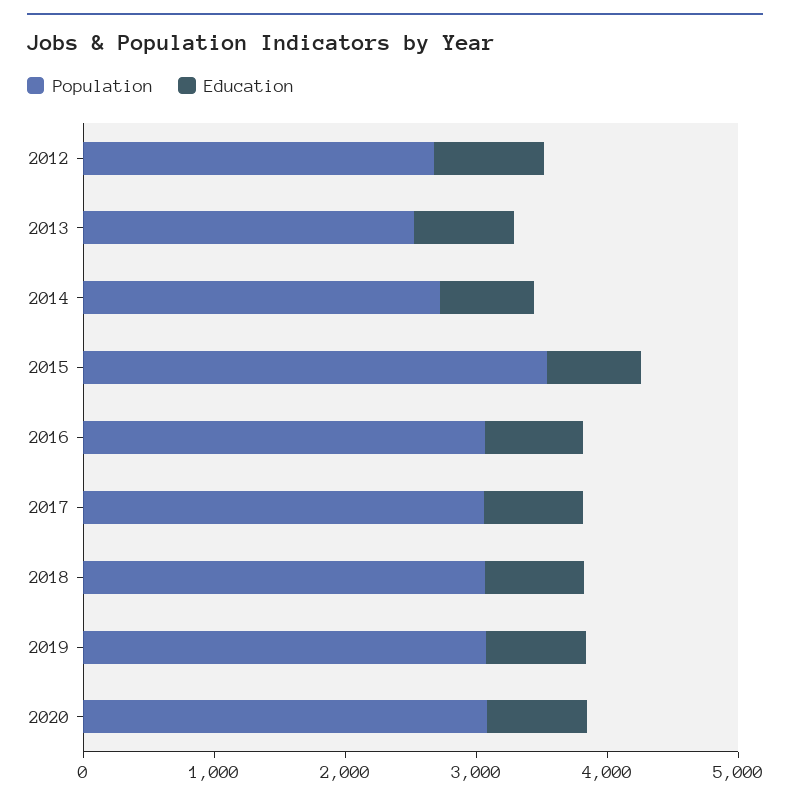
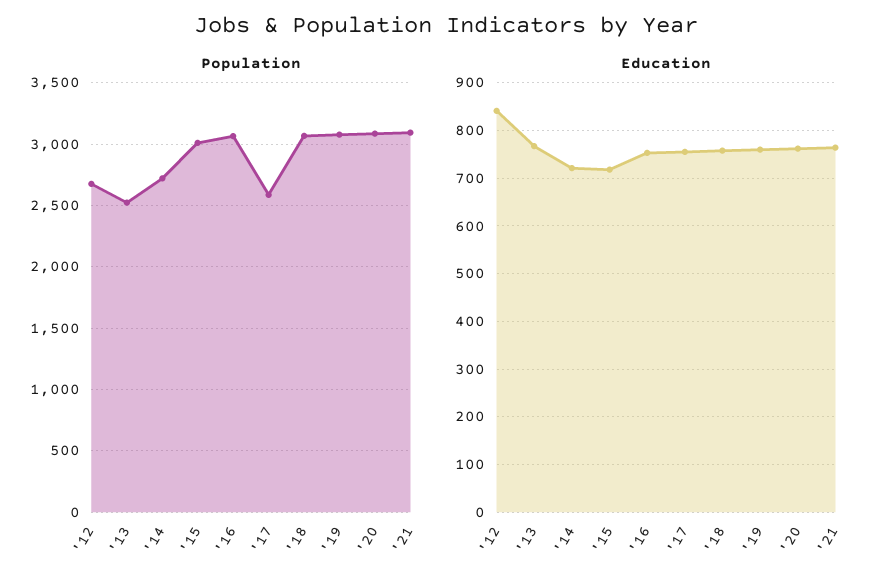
Population, 2015: 3600 -> 3000
Population, 2017: 3000 -> 2600
Population, '21: none -> 3100
Education, '21: none -> 760

